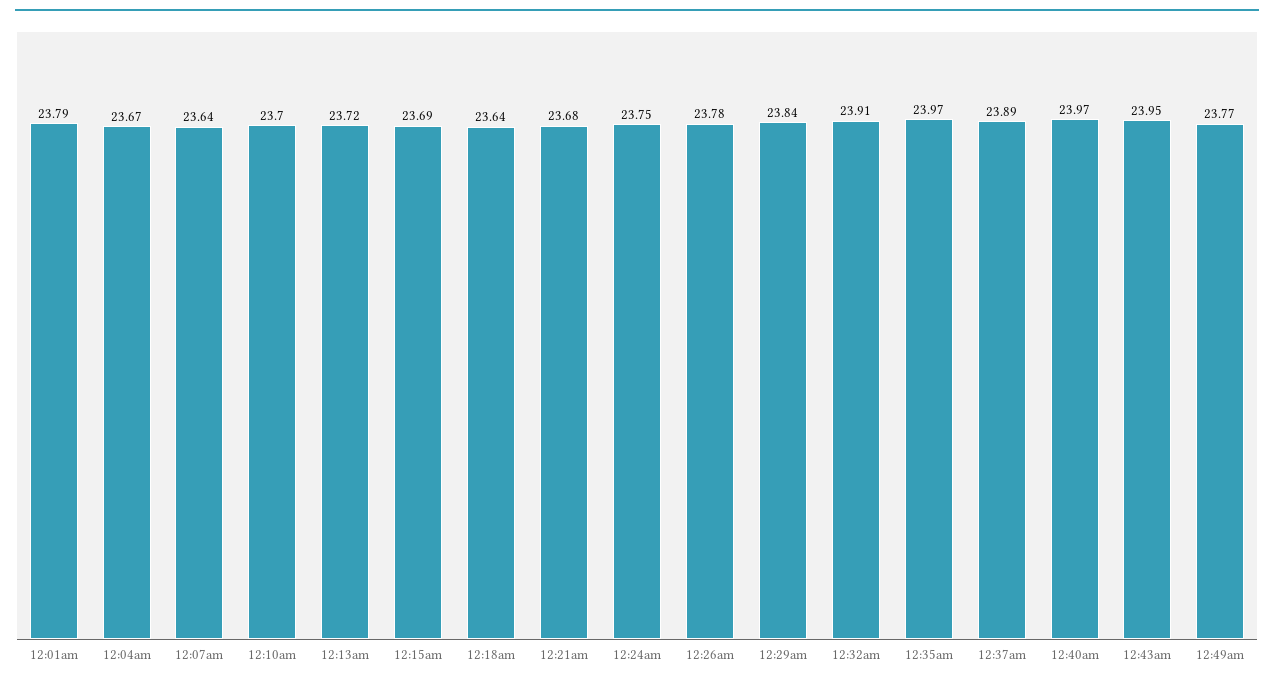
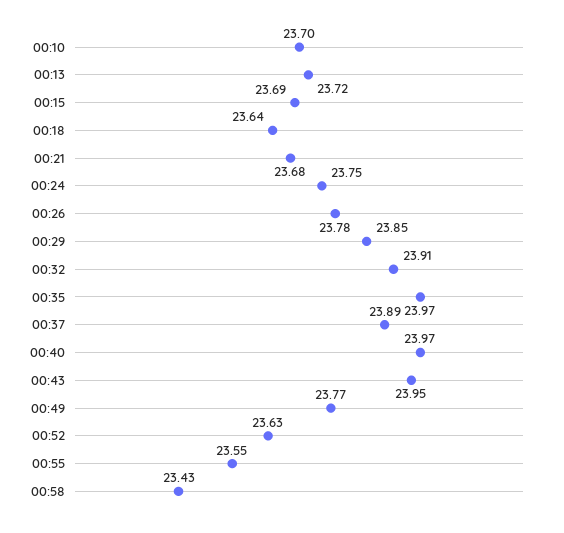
12:01am: 23.79 -> none
12:04am: 23.67 -> none
12:07am: 23.64 -> none
12:29am: 23.84 -> 23.85
00:52: none -> 23.63
00:55: none -> 23.55
00:58: none -> 23.43

